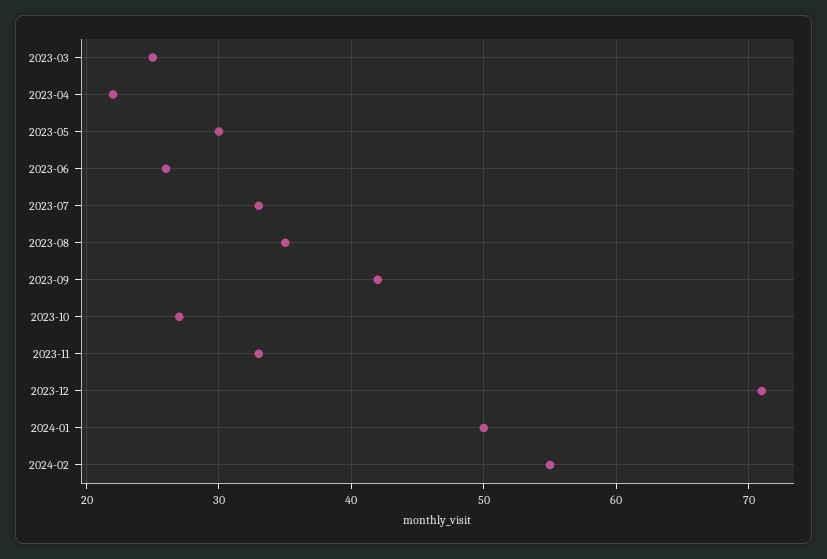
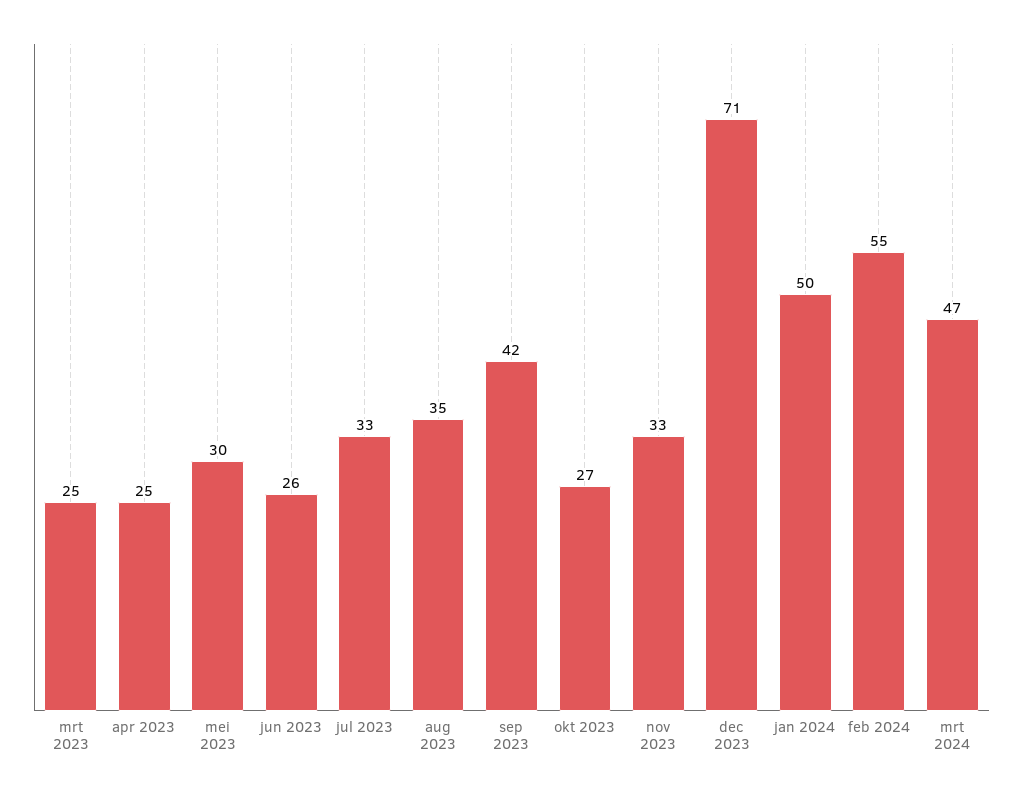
2023-04: 22 -> 25
mrt 2024: none -> 47

